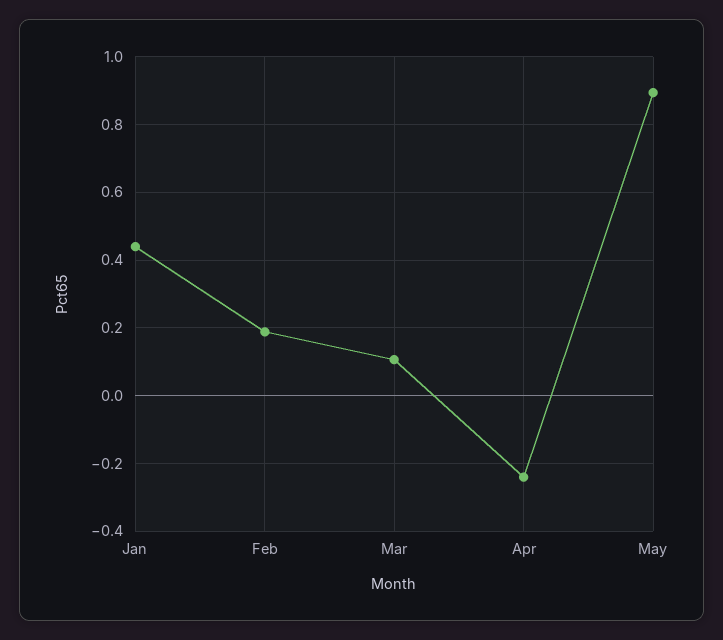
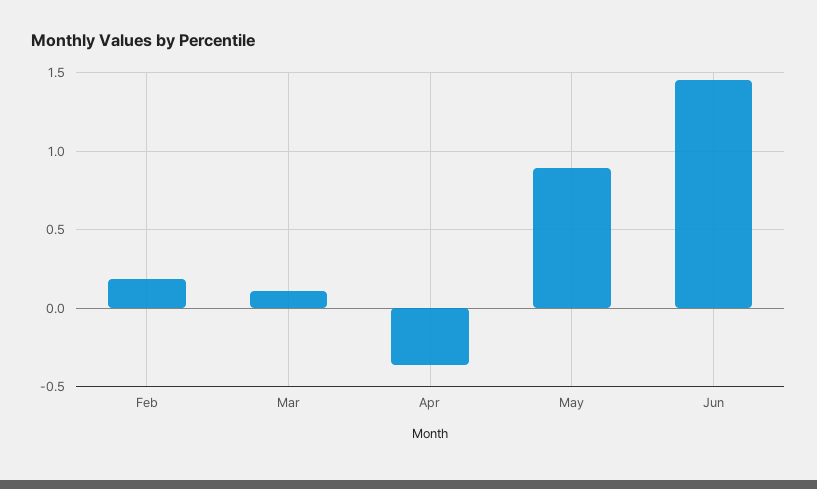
Jan: 0.44 -> none
Apr: -0.24 -> -0.35
Jun: none -> 1.45

